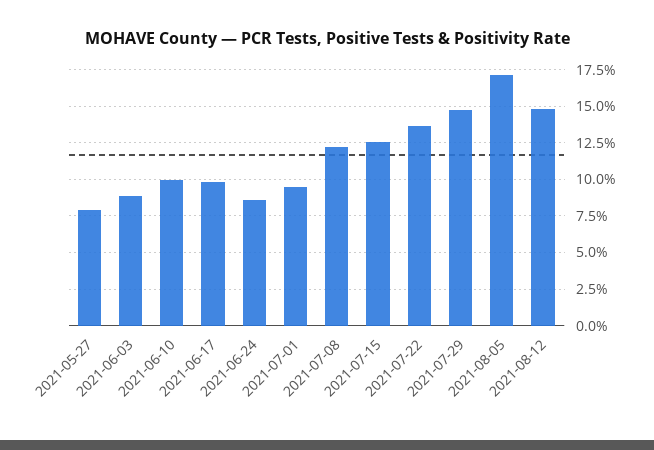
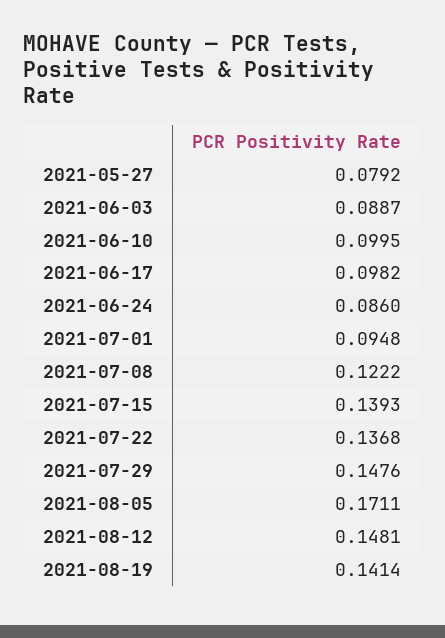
2021-07-15: 0.125 -> 0.1393
2021-08-19: none -> 0.1414

